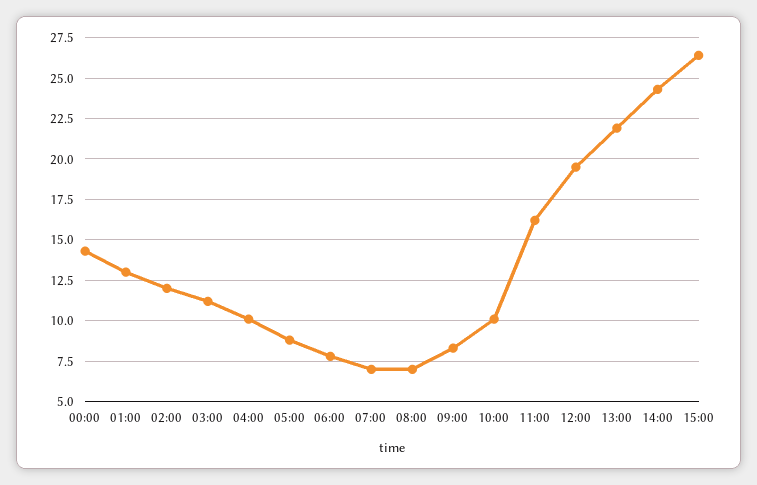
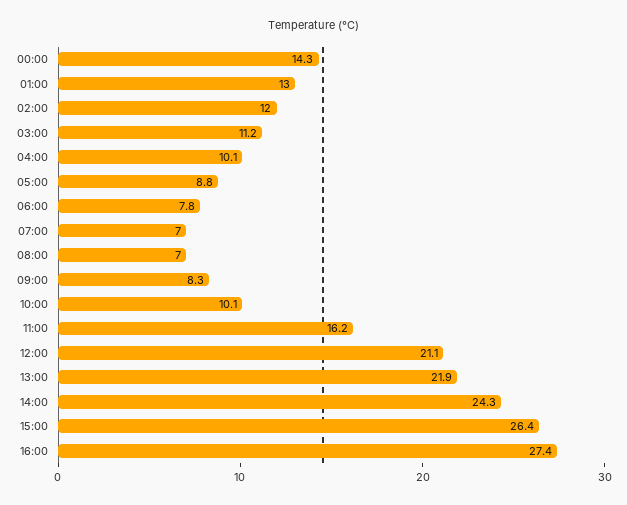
12:00: 19.5 -> 21.1
16:00: none -> 27.4

